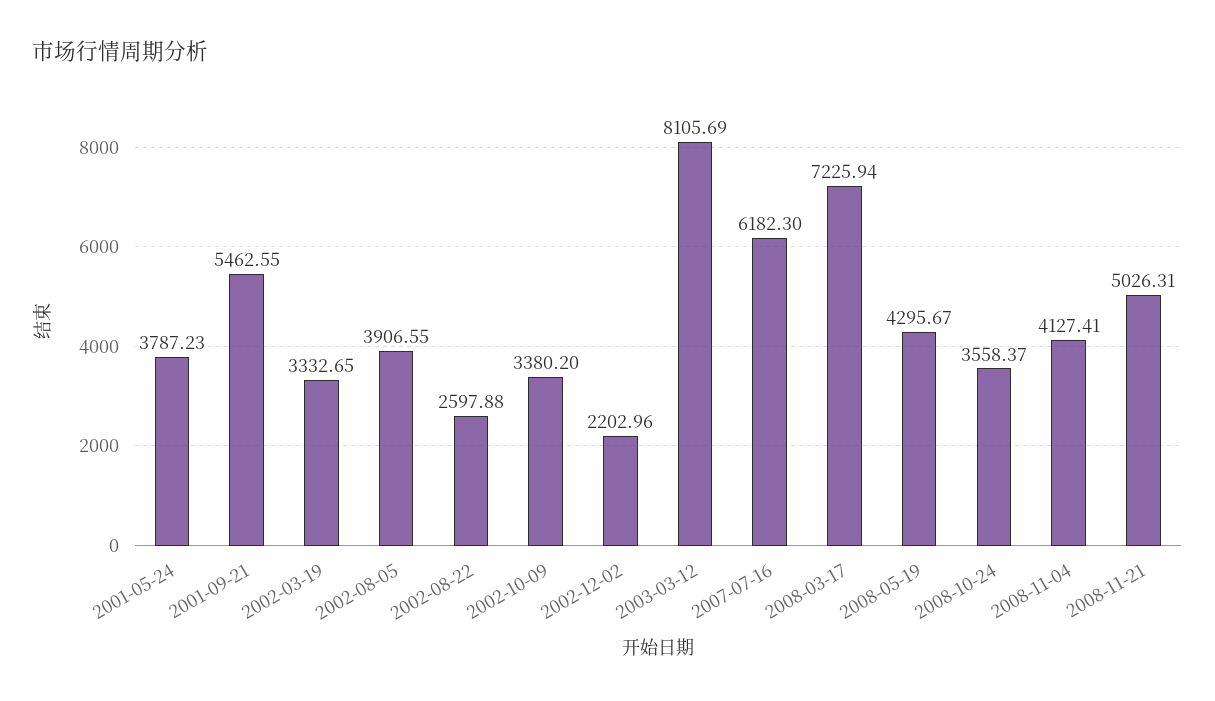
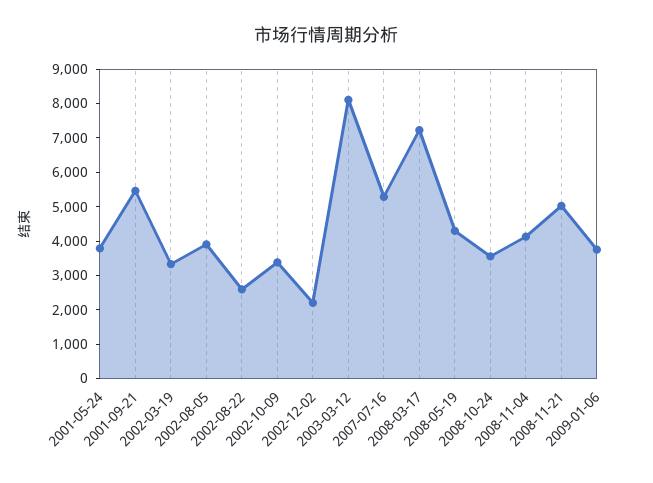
2007-07-16: 6182.3 -> 5250
2009-01-06: none -> 3750

